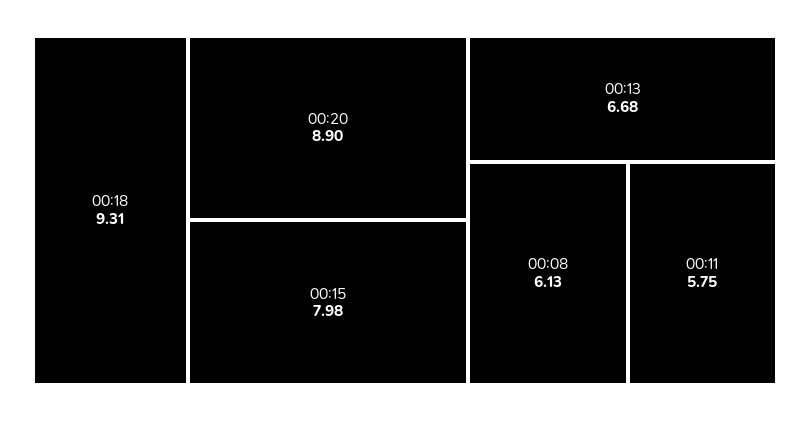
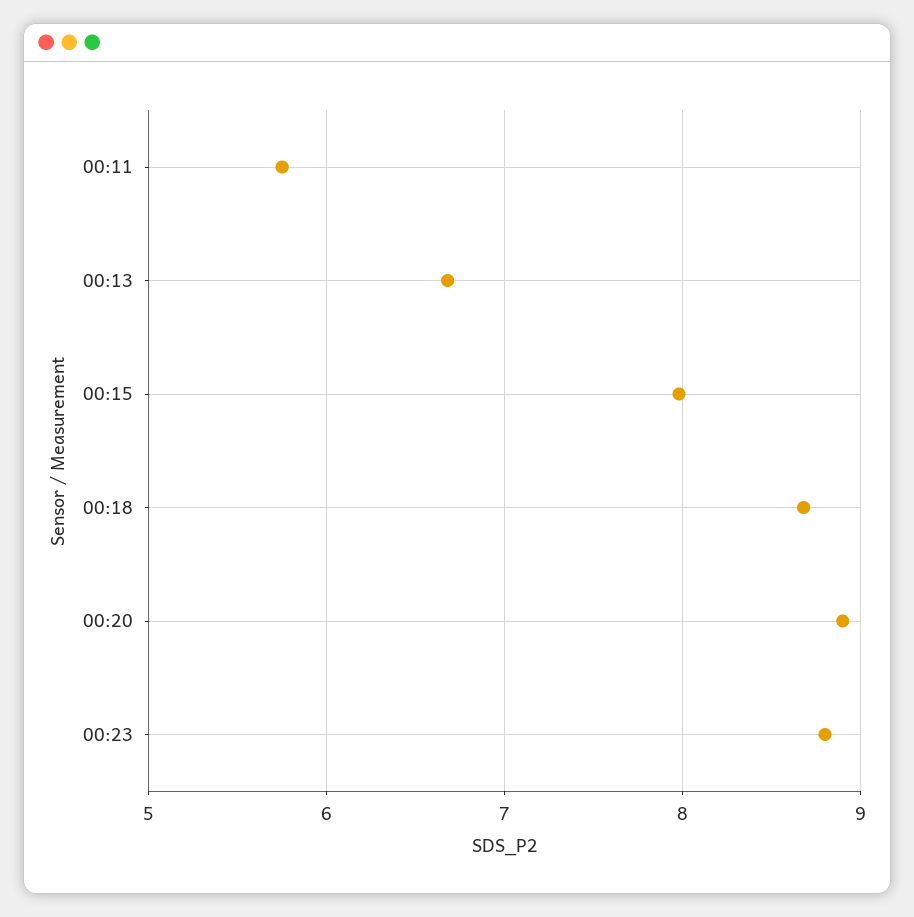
00:18: 9.31 -> 8.7
00:08: 6.13 -> none
00:23: none -> 8.8

